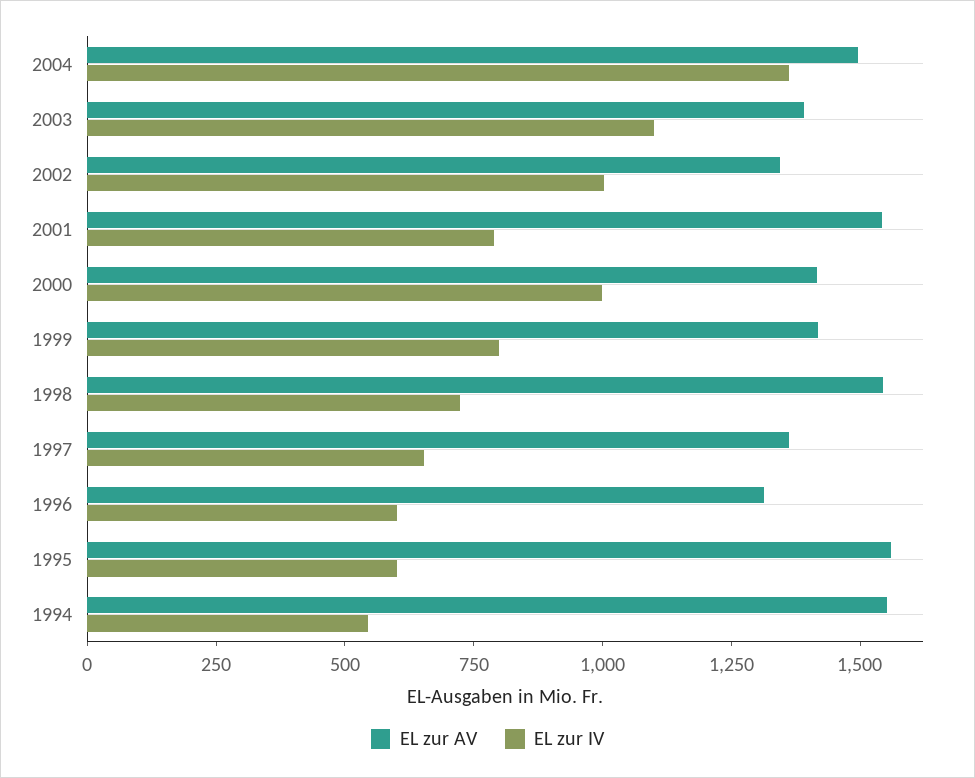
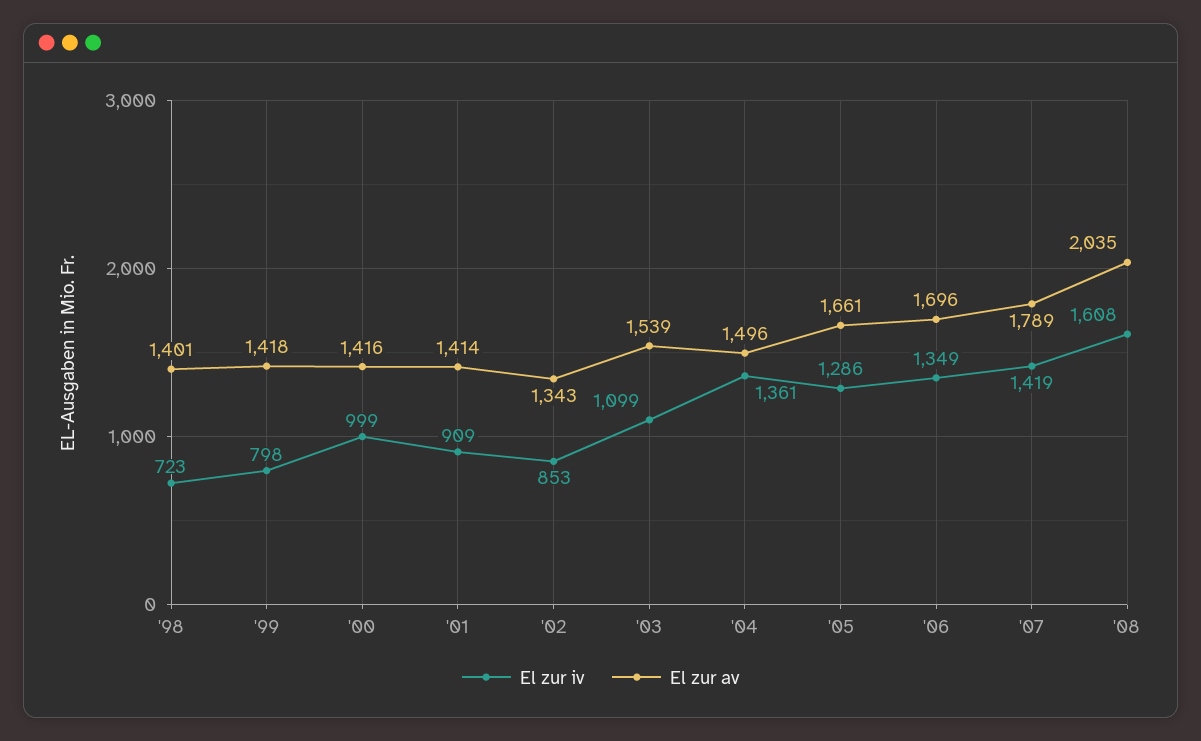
EL zur AV, 2003: 1400 -> 1539
EL zur IV, 2002: 1000 -> 853
EL zur AV, 2001: 1550 -> 1414
EL zur IV, 2001: 800 -> 909
EL zur AV, 1998: 1550 -> 1401
EL zur AV, 1997: 1350 -> none
EL zur IV, 1997: 650 -> none
EL zur AV, 1996: 1300 -> none
EL zur IV, 1996: 600 -> none
EL zur AV, 1995: 1550 -> none
EL zur IV, 1995: 600 -> none
EL zur AV, 1994: 1550 -> none
EL zur IV, 1994: 550 -> none
EL zur IV, '05: none -> 1286
EL zur AV, '05: none -> 1661
EL zur IV, '06: none -> 1349
EL zur AV, '06: none -> 1696
EL zur IV, '07: none -> 1419
EL zur AV, '07: none -> 1789
EL zur IV, '08: none -> 1608
EL zur AV, '08: none -> 2035

